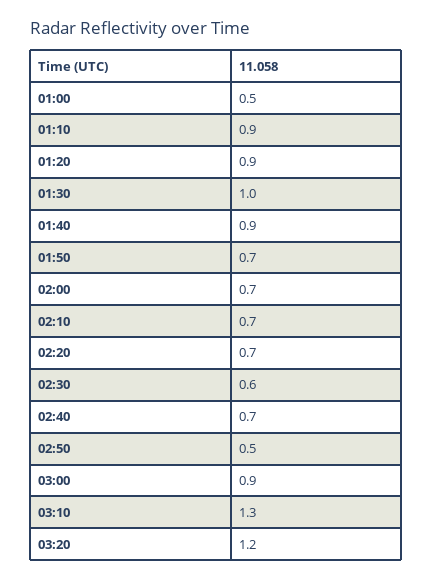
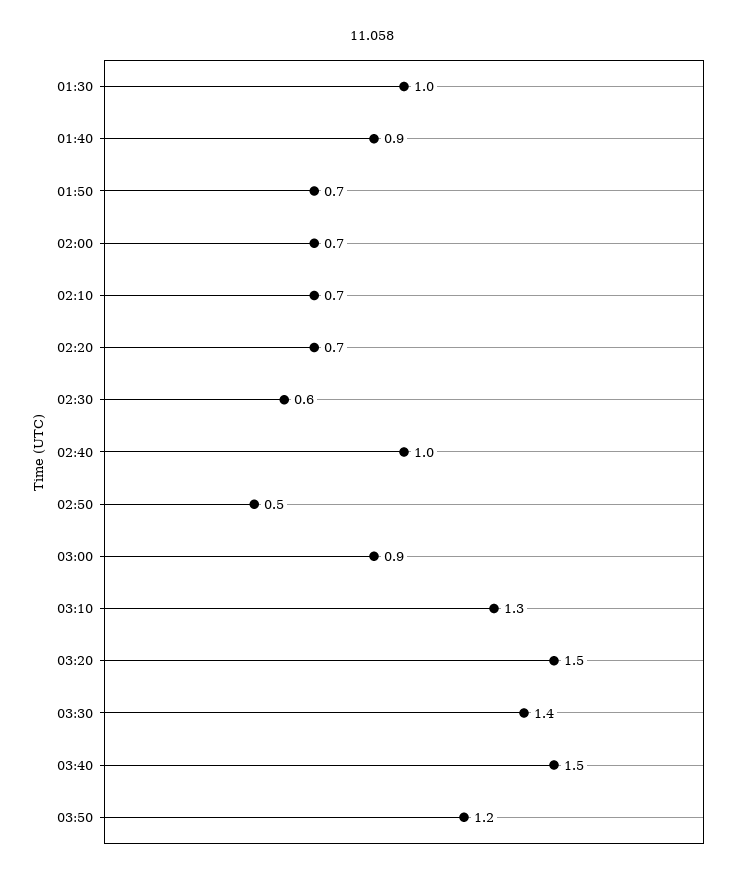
01:00: 0.5 -> none
01:10: 0.9 -> none
01:20: 0.9 -> none
02:40: 0.7 -> 1
03:20: 1.2 -> 1.5
03:30: none -> 1.4
03:40: none -> 1.5
03:50: none -> 1.2

